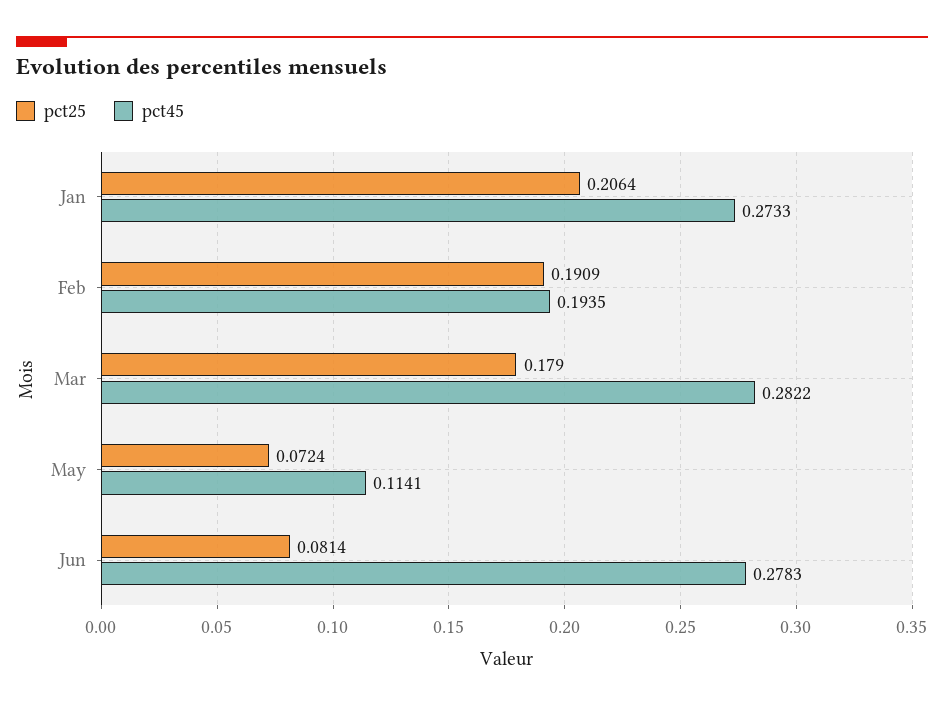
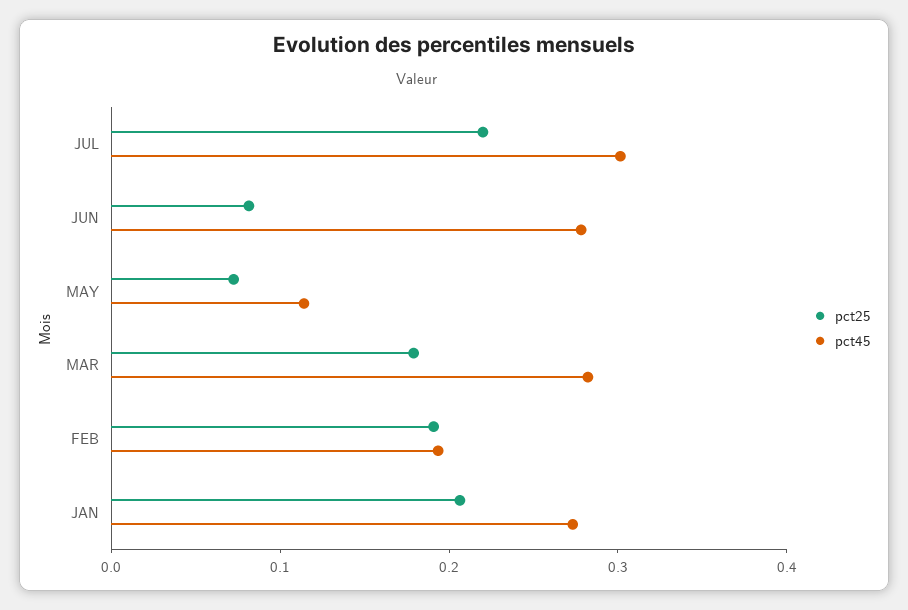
pct25, JUL: none -> 0.22
pct45, JUL: none -> 0.3

